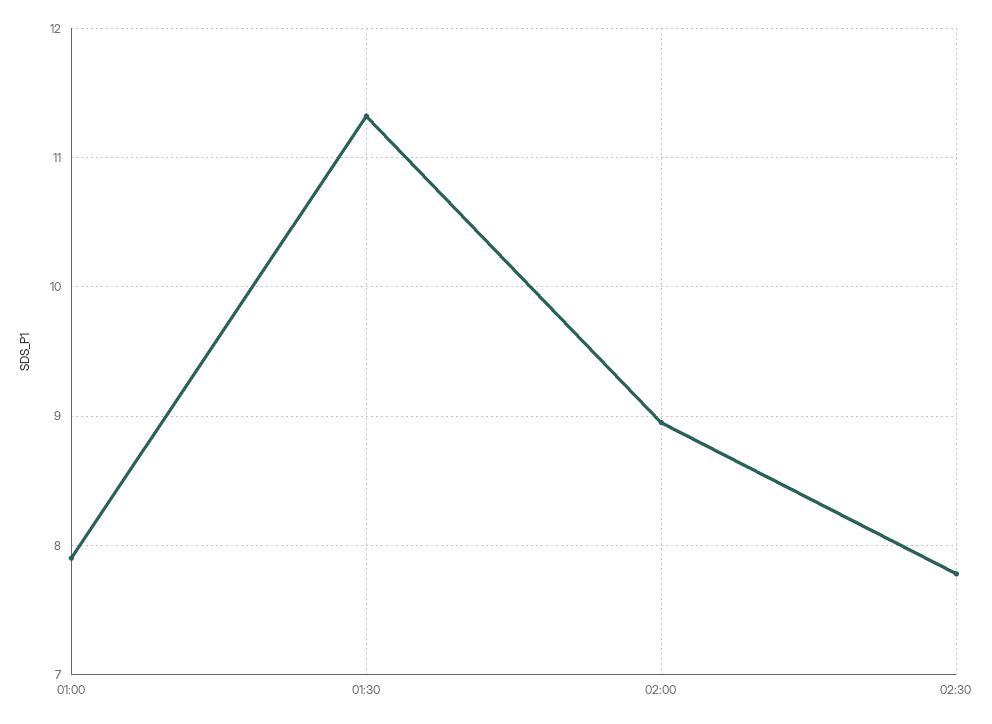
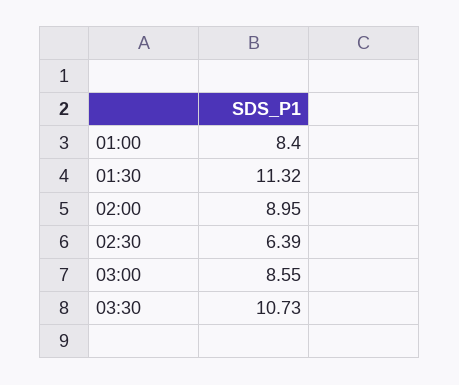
01:00: 7.9 -> 8.4
02:30: 7.8 -> 6.39
03:00: none -> 8.55
03:30: none -> 10.73

